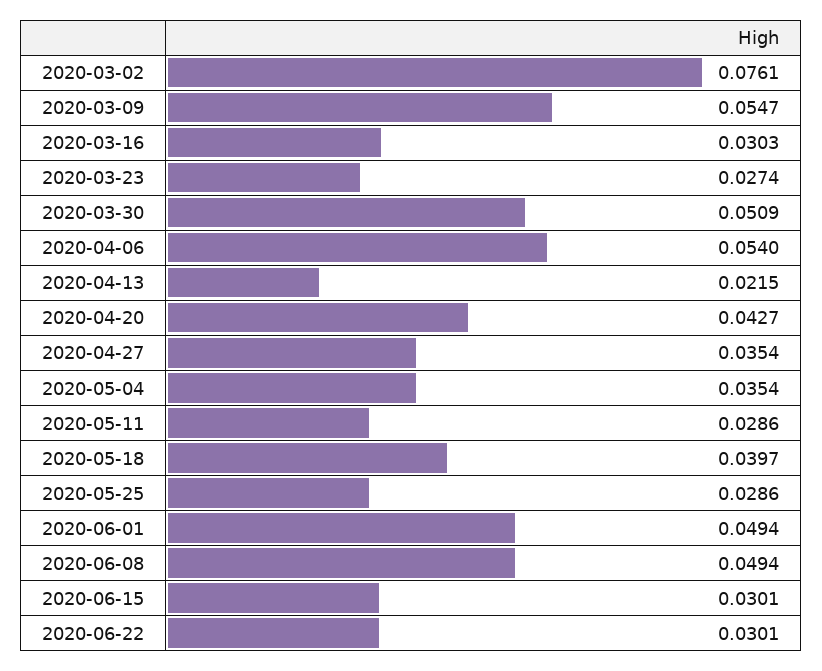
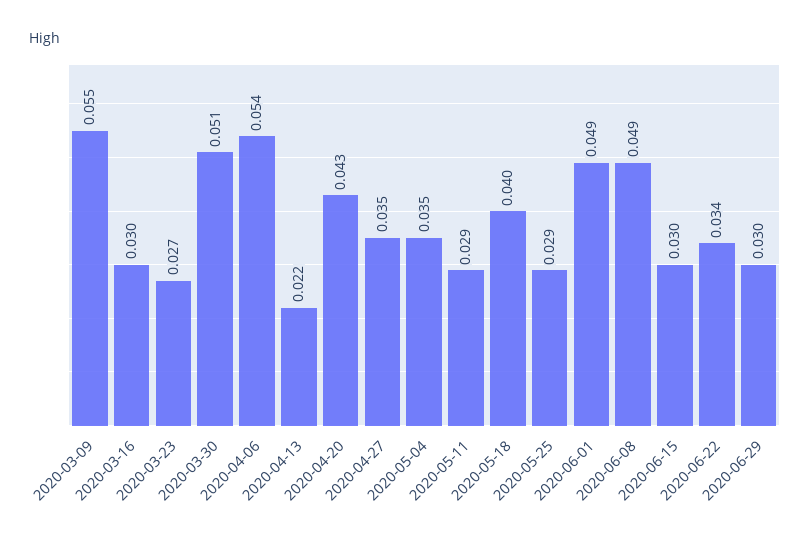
2020-03-02: 0.0761 -> none
2020-06-22: 0.0301 -> 0.034
2020-06-29: none -> 0.03

